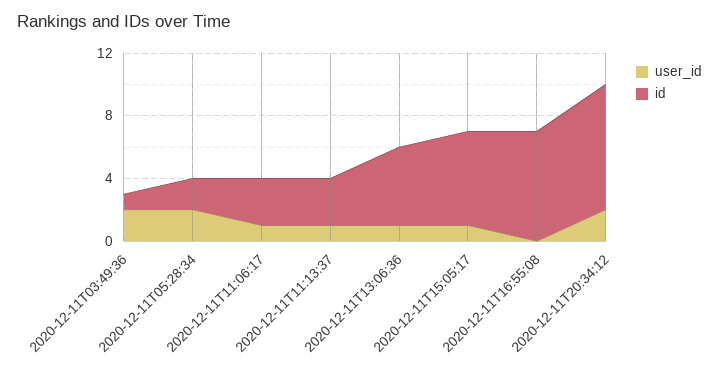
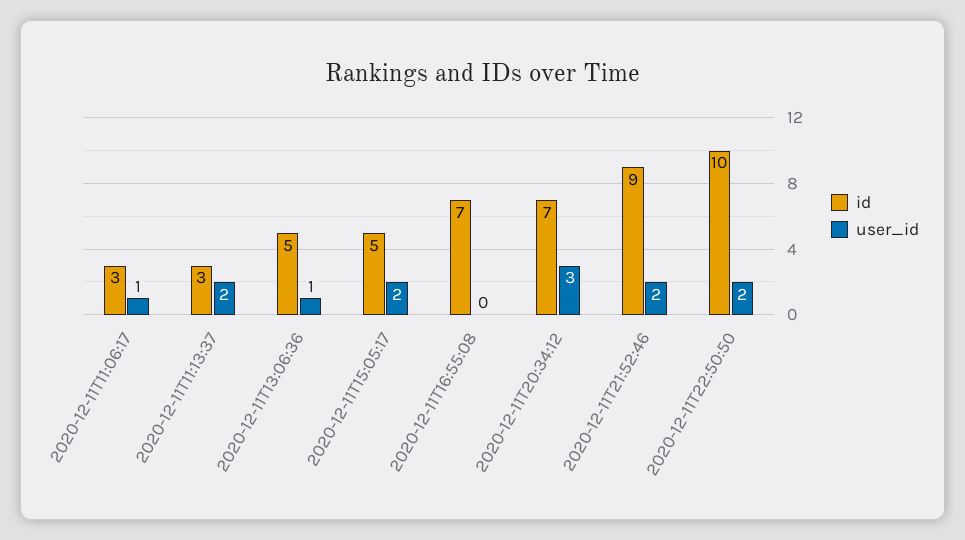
user_id, 2020-12-11T03:49:36: 2 -> none
id, 2020-12-11T03:49:36: 1 -> none
user_id, 2020-12-11T05:28:34: 2 -> none
id, 2020-12-11T05:28:34: 2 -> none
user_id, 2020-12-11T11:13:37: 1 -> 2
user_id, 2020-12-11T15:05:17: 1 -> 2
id, 2020-12-11T15:05:17: 6 -> 5
user_id, 2020-12-11T20:34:12: 2 -> 3
id, 2020-12-11T20:34:12: 8 -> 7
id, 2020-12-11T21:52:46: none -> 9
user_id, 2020-12-11T21:52:46: none -> 2
id, 2020-12-11T22:50:50: none -> 10
user_id, 2020-12-11T22:50:50: none -> 2

